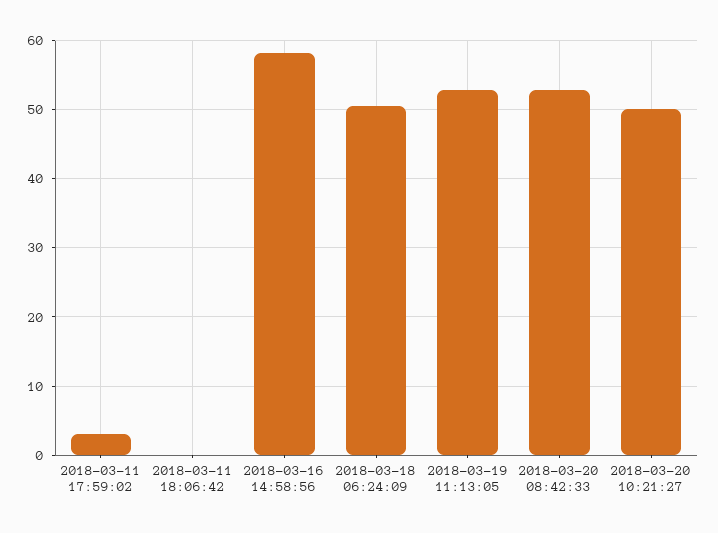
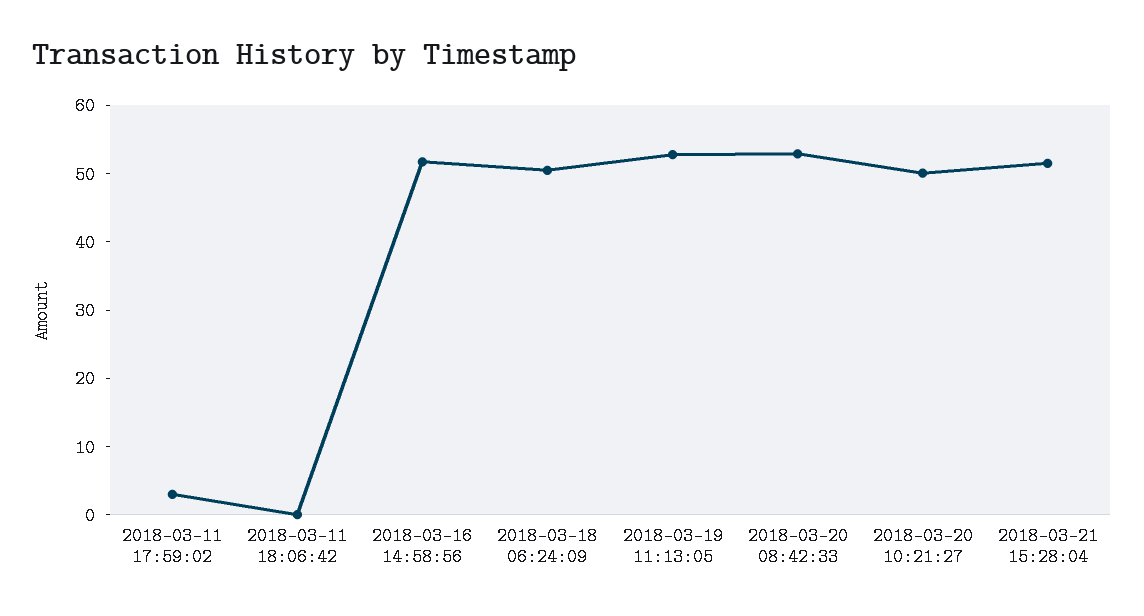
2018-03-16 14:58:56: 58 -> 52
2018-03-21 15:28:04: none -> 52

